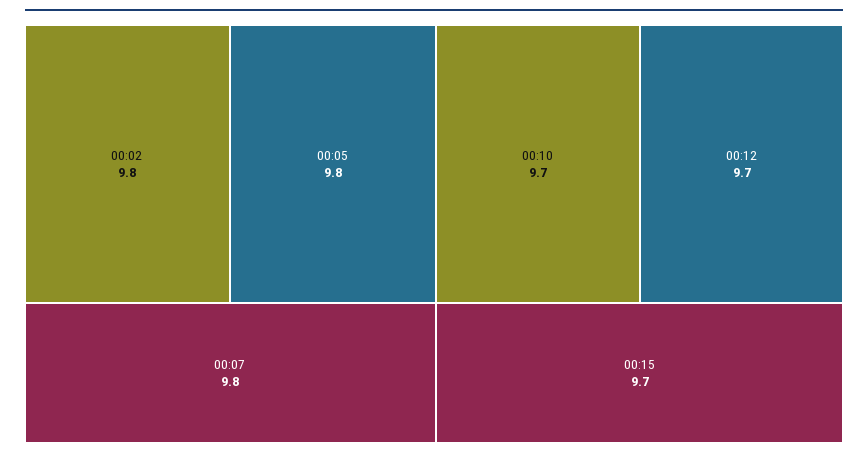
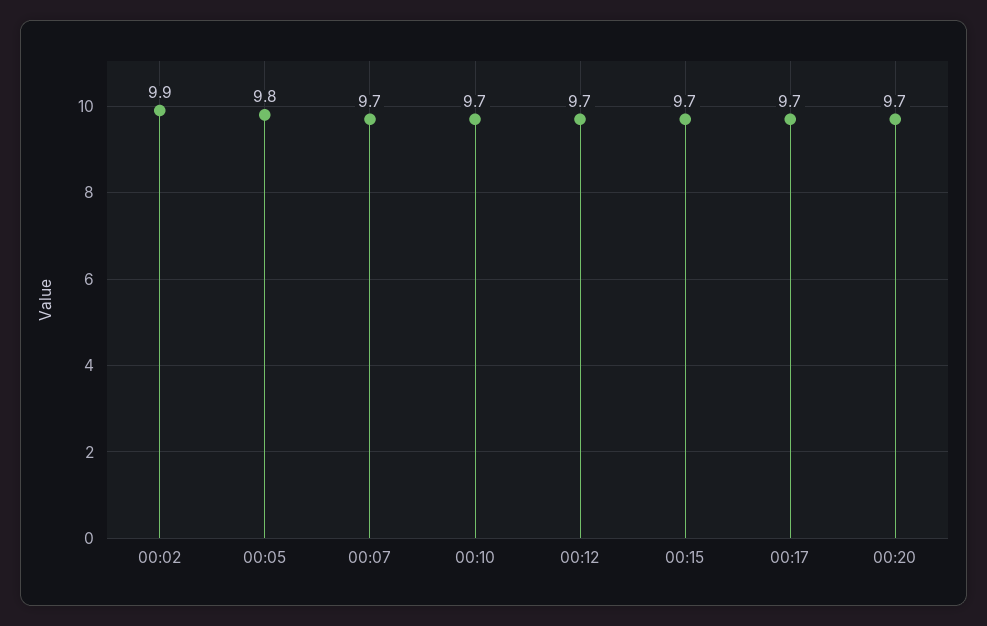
00:02: 9.8 -> 9.9
00:07: 9.8 -> 9.7
00:17: none -> 9.7
00:20: none -> 9.7

